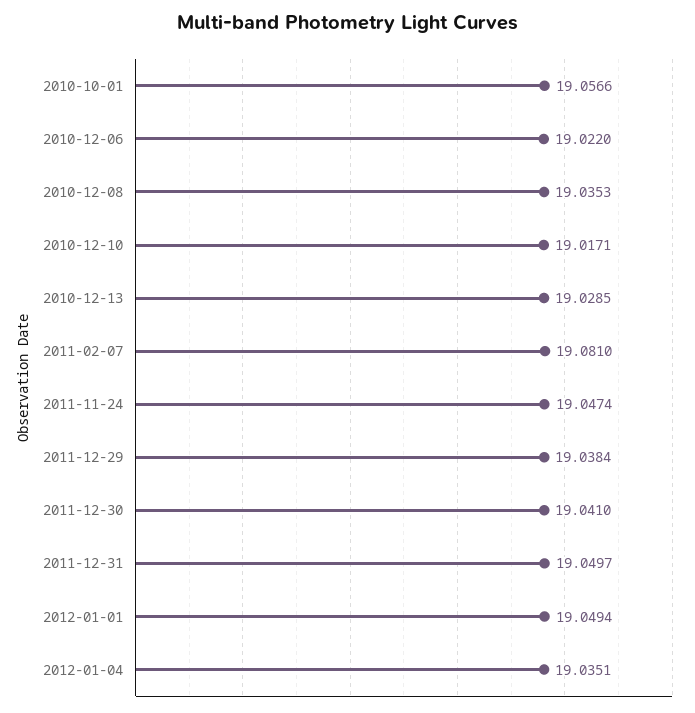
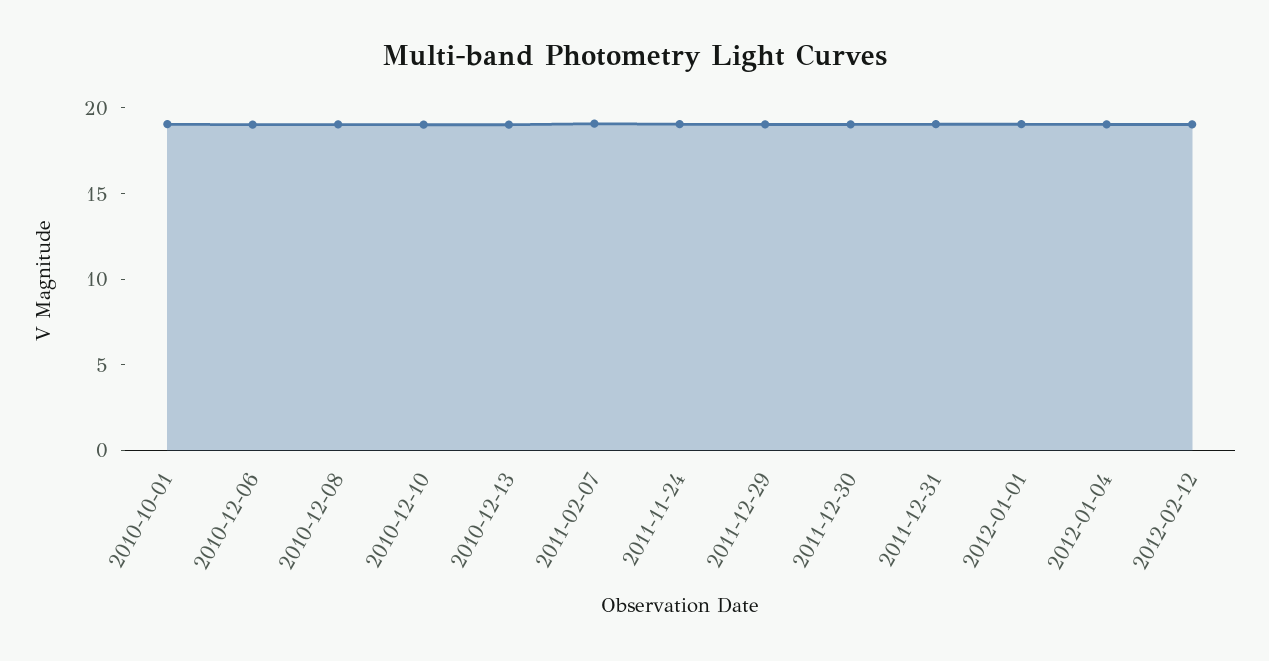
2012-02-12: none -> 19

